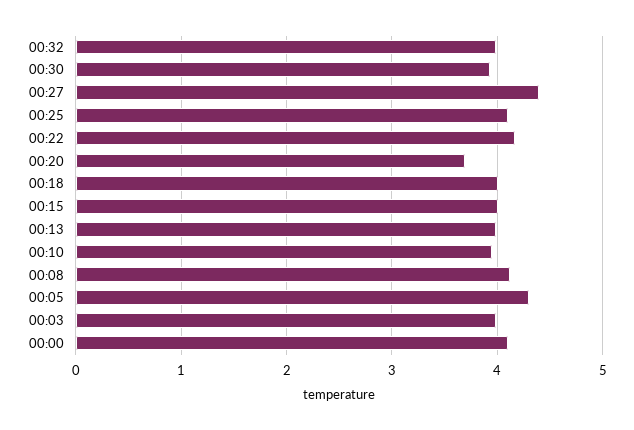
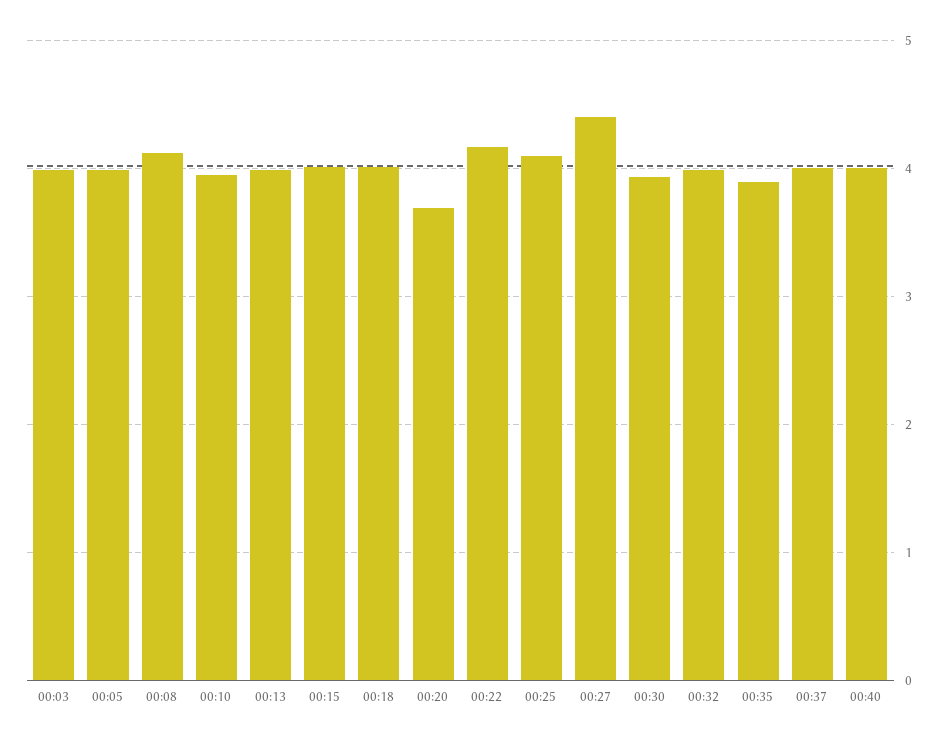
00:05: 4.3 -> 4
00:00: 4.1 -> none
00:35: none -> 3.9
00:37: none -> 4
00:40: none -> 4

